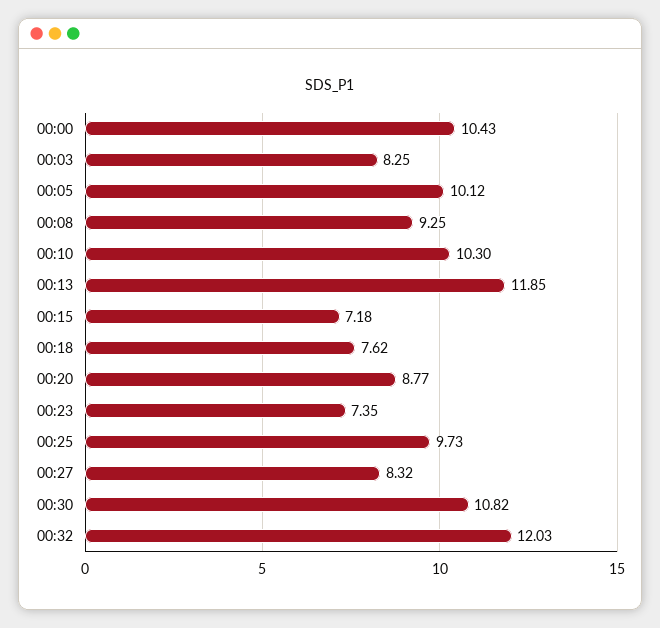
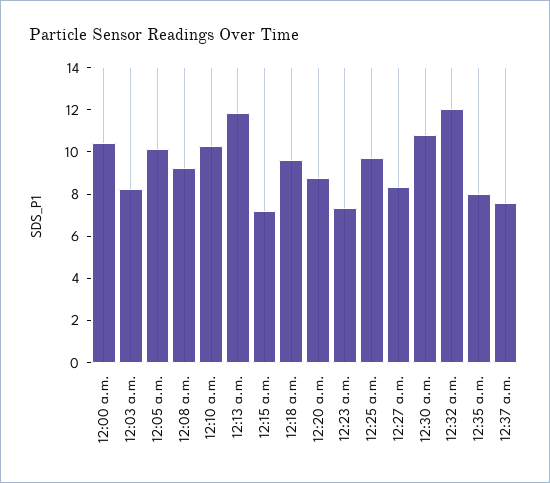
00:18: 7.62 -> 9.5
12:35 a.m.: none -> 8
12:37 a.m.: none -> 7.5

